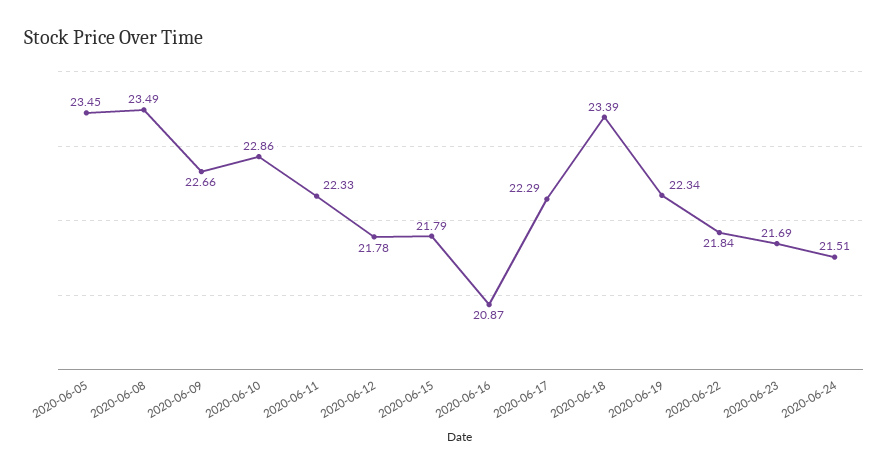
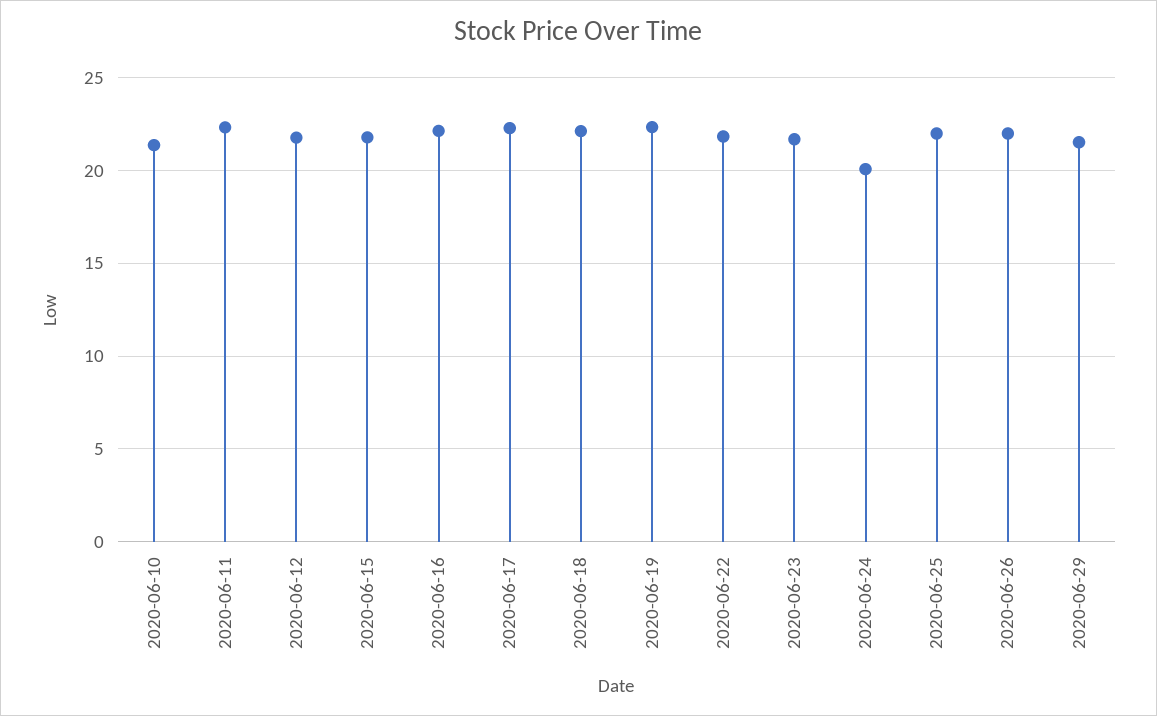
2020-06-05: 23.45 -> none
2020-06-08: 23.49 -> none
2020-06-09: 22.66 -> none
2020-06-10: 22.86 -> 21.5
2020-06-16: 20.87 -> 22
2020-06-18: 23.39 -> 22
2020-06-24: 21.51 -> 20
2020-06-25: none -> 22
2020-06-26: none -> 22
2020-06-29: none -> 21.5

